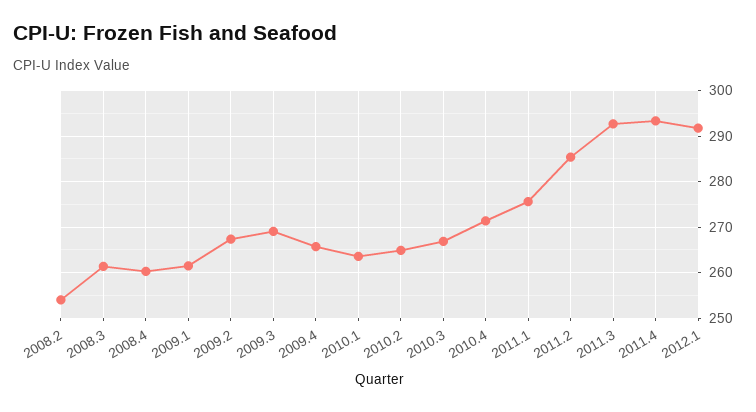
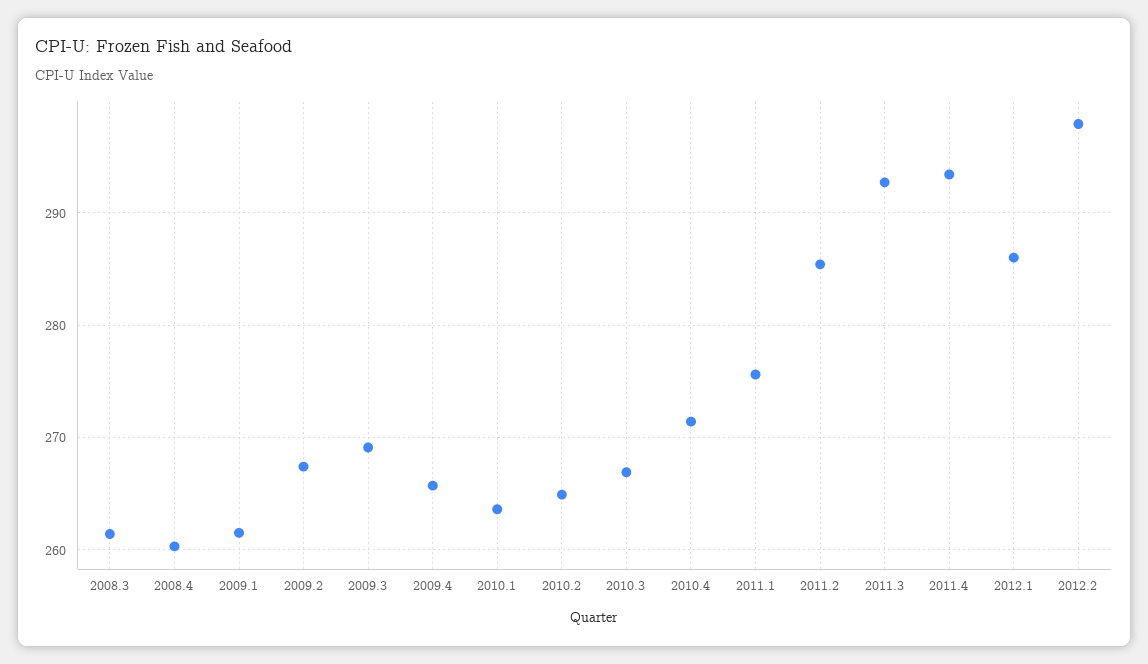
2008.2: 254 -> none
2012.1: 292 -> 286
2012.2: none -> 298

